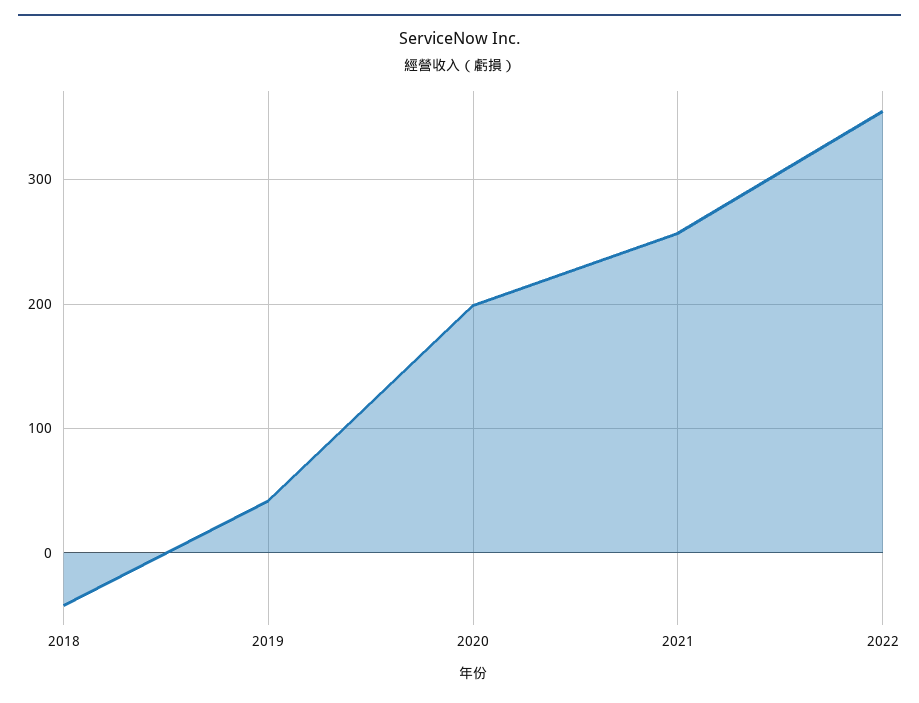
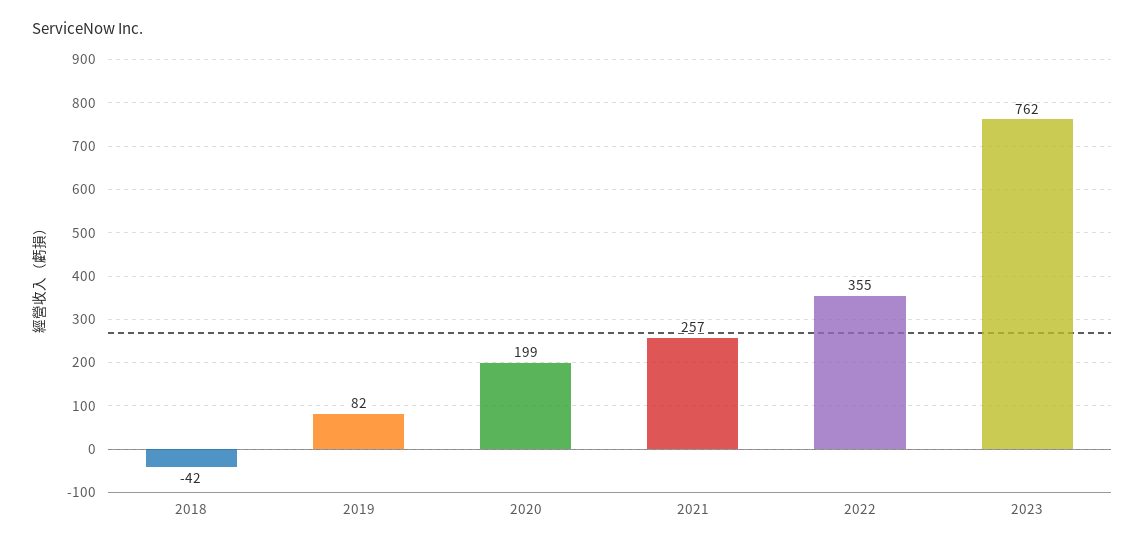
2019: 40 -> 82
2023: none -> 762

